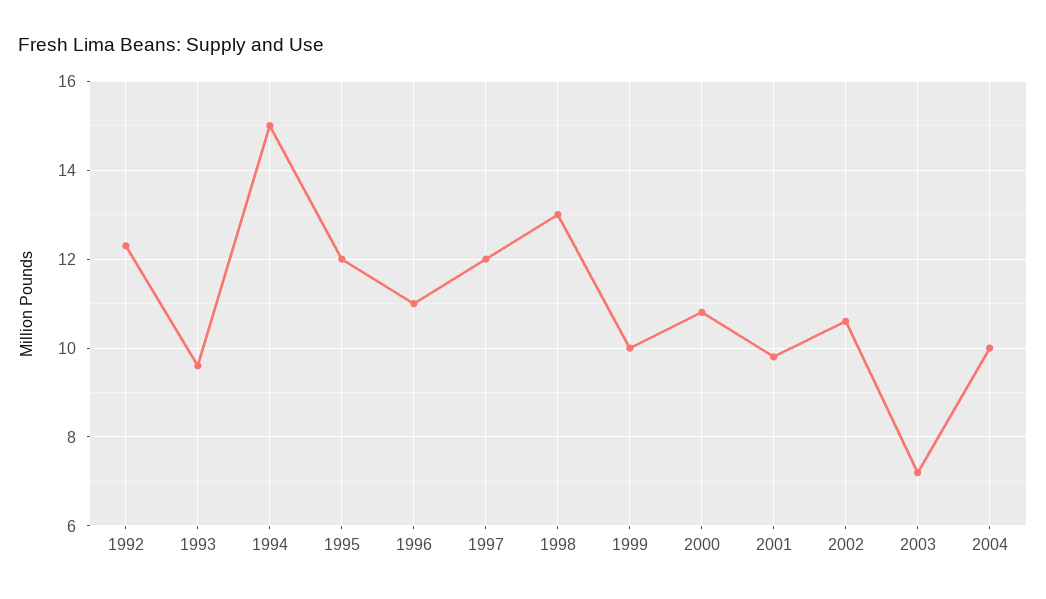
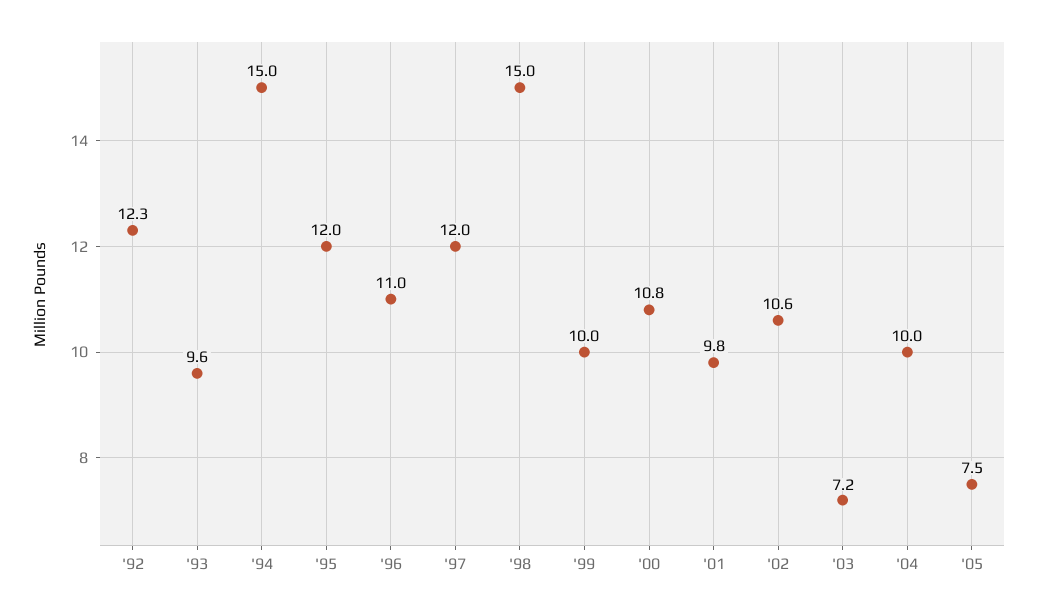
1998: 13 -> 15
'05: none -> 7.5

